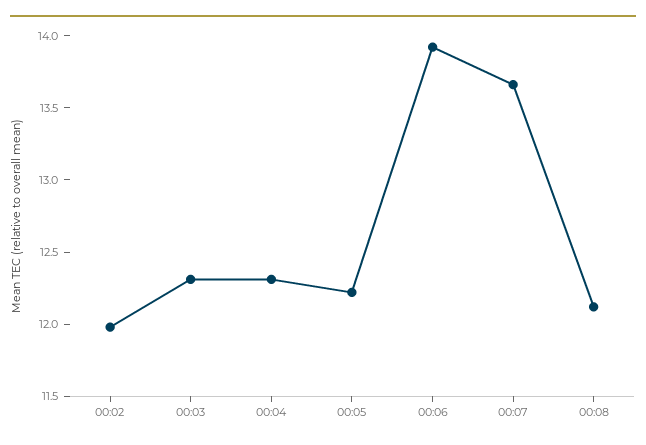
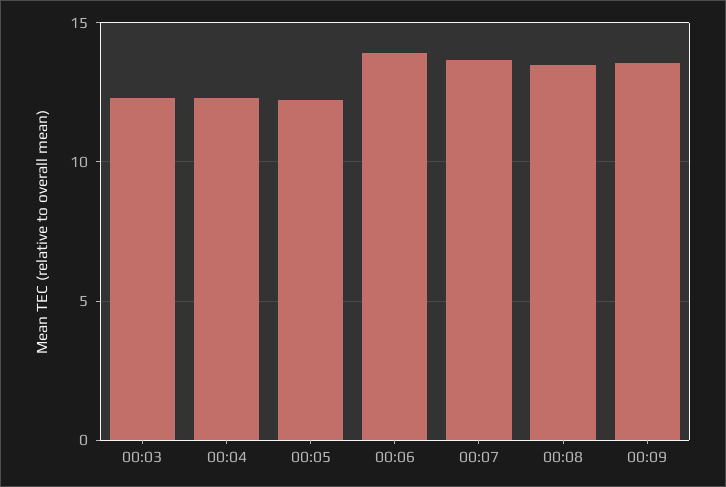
00:02: 12 -> none
00:08: 12.1 -> 13.5
00:09: none -> 13.5

